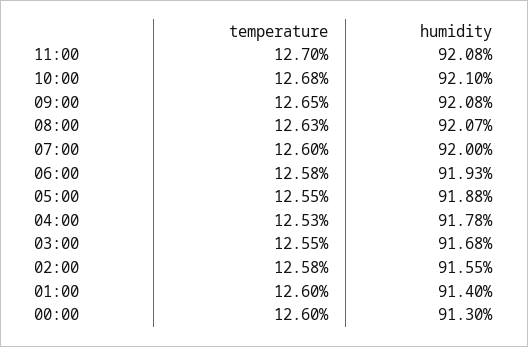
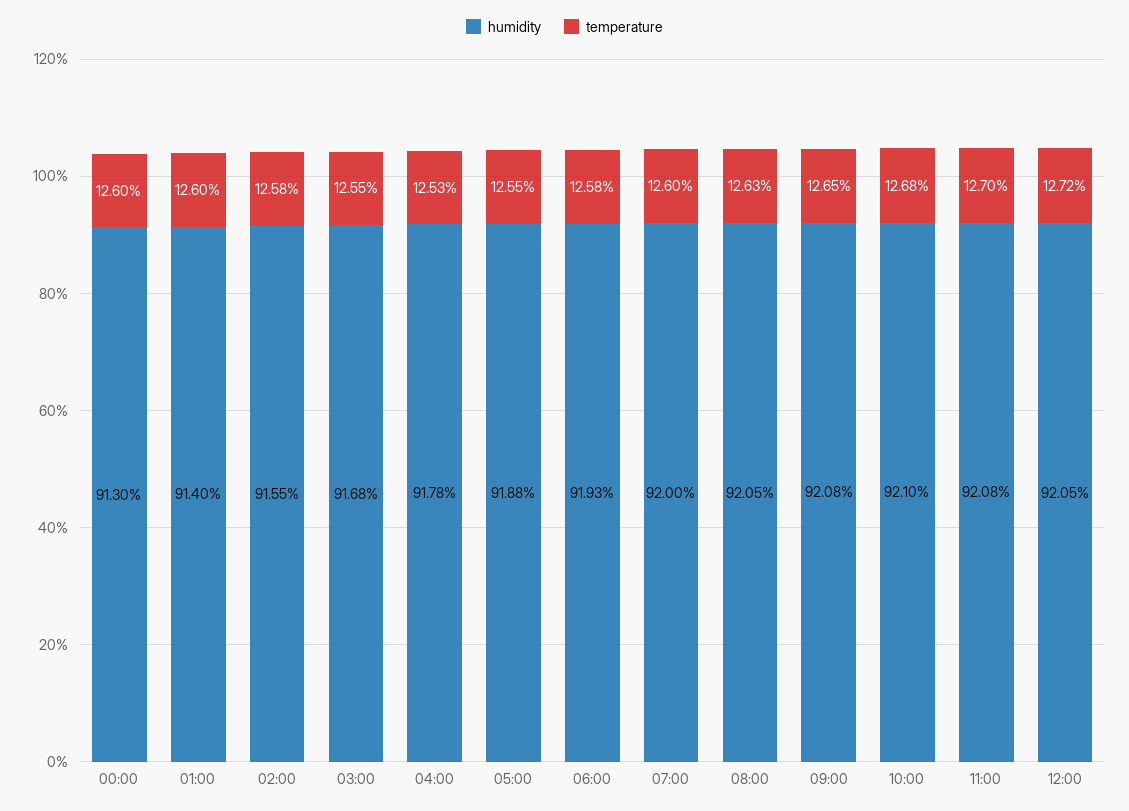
humidity, 08:00: 92.07 -> 92.05
humidity, 12:00: none -> 92.05
temperature, 12:00: none -> 12.72

